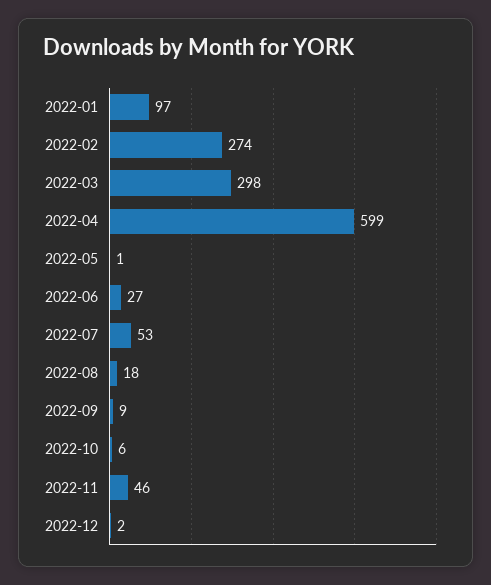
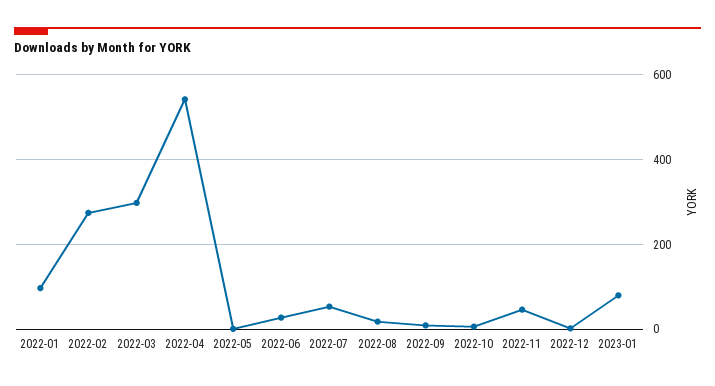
2022-04: 599 -> 540
2023-01: none -> 80

